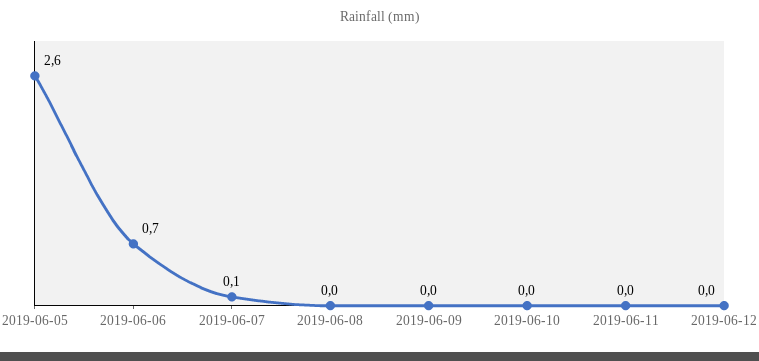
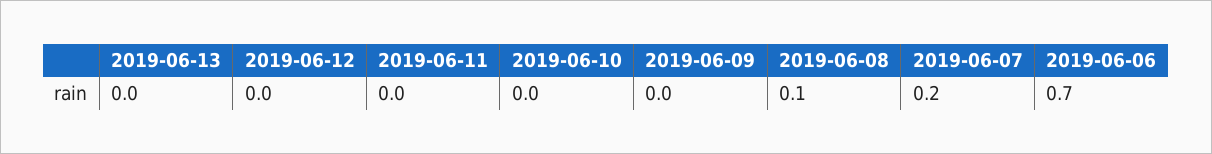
2019-06-05: 2.6 -> none
2019-06-07: 0.1 -> 0.2
2019-06-08: 0 -> 0.1
2019-06-13: none -> 0

